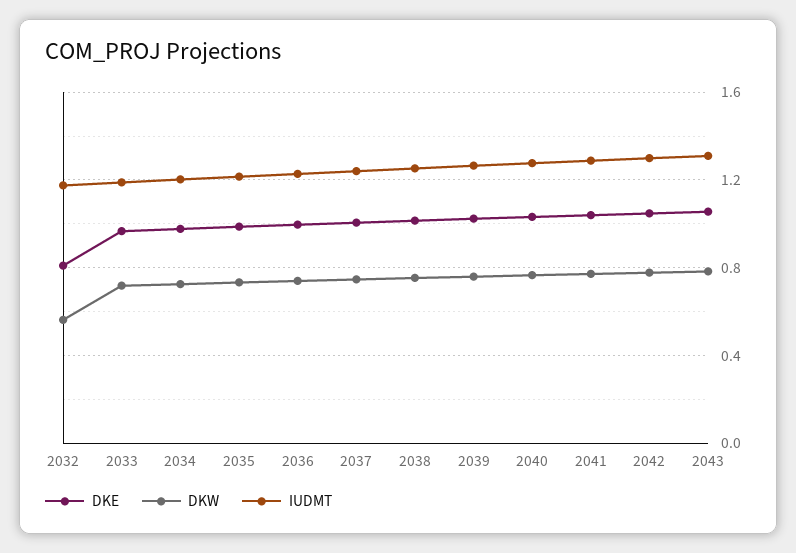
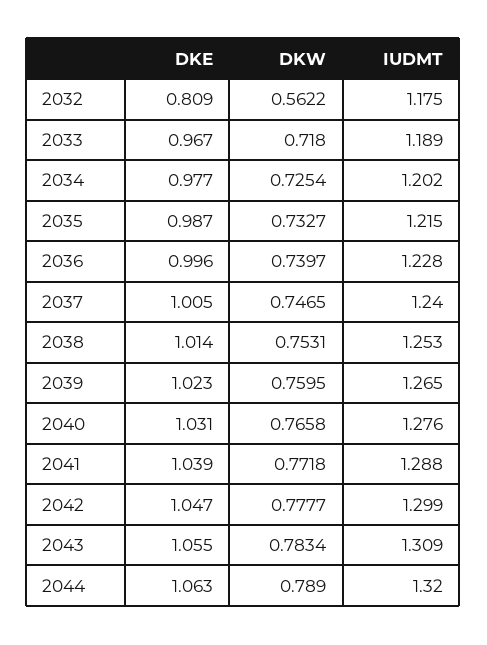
DKE, 2044: none -> 1.063
DKW, 2044: none -> 0.789
IUDMT, 2044: none -> 1.32

